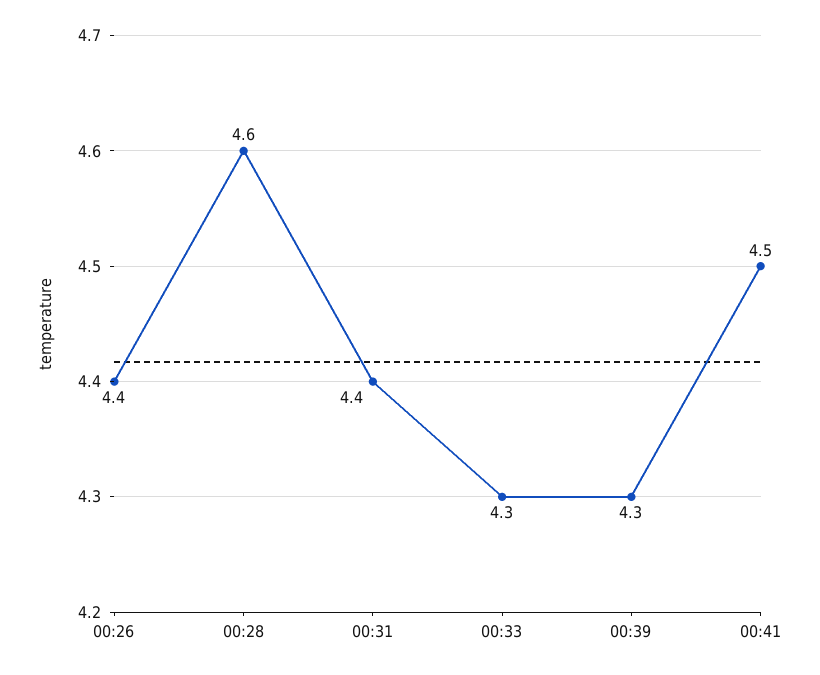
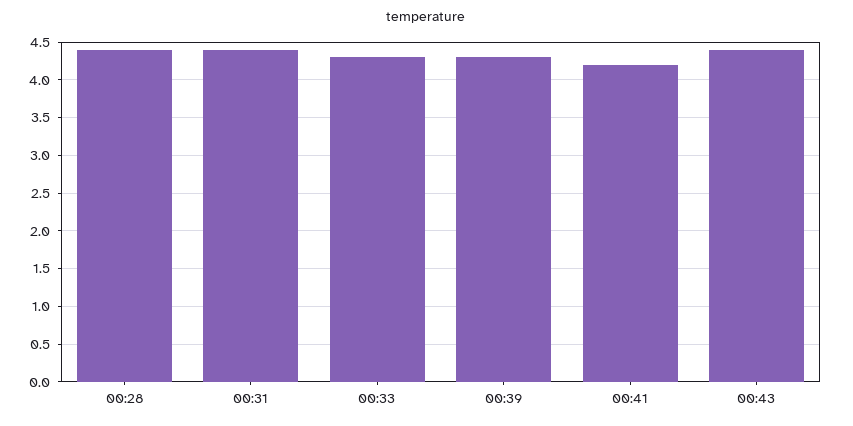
00:26: 4.4 -> none
00:28: 4.6 -> 4.4
00:41: 4.5 -> 4.2
00:43: none -> 4.4

